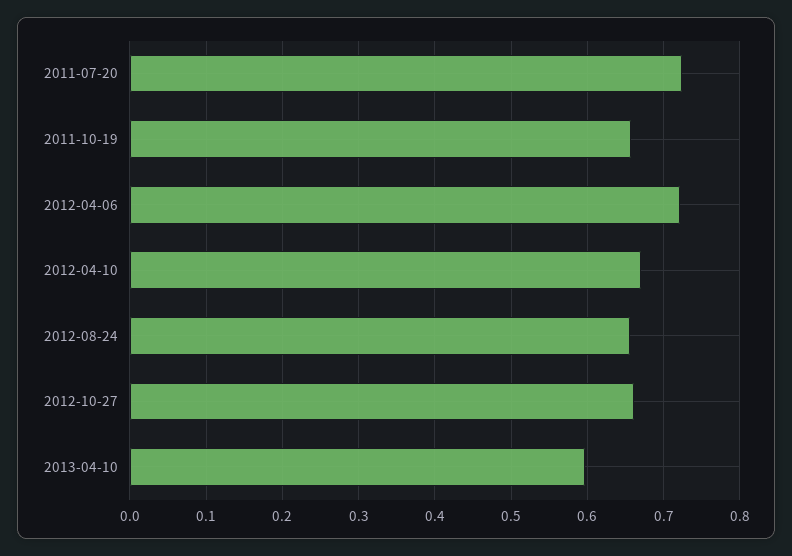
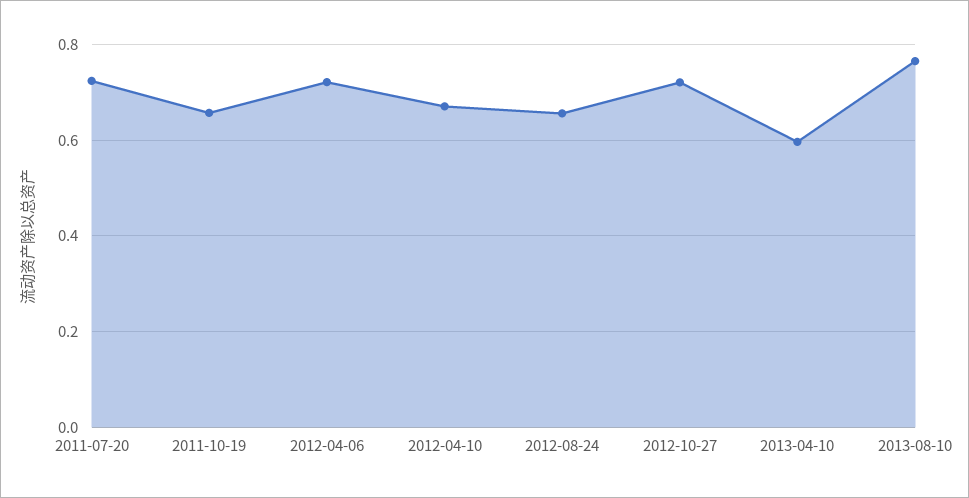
2012-10-27: 0.66 -> 0.72
2013-08-10: none -> 0.76

